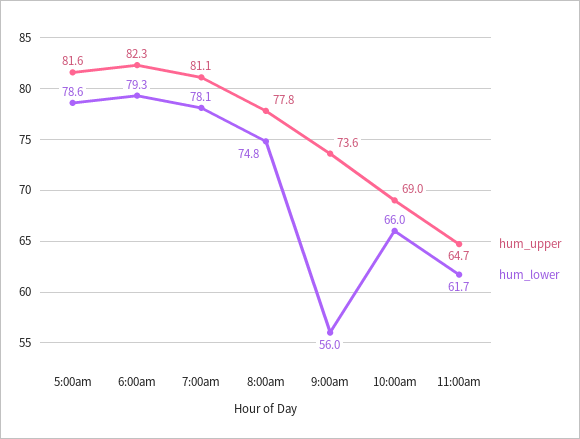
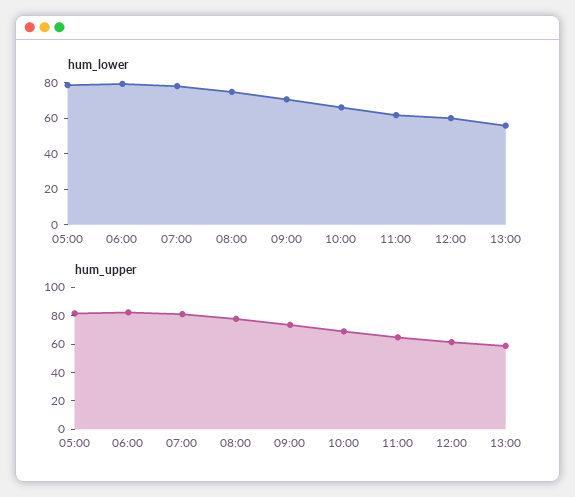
hum_lower, 9:00am: 56 -> 70
hum_lower, 12:00: none -> 60
hum_lower, 13:00: none -> 55
hum_upper, 12:00: none -> 60
hum_upper, 13:00: none -> 60

